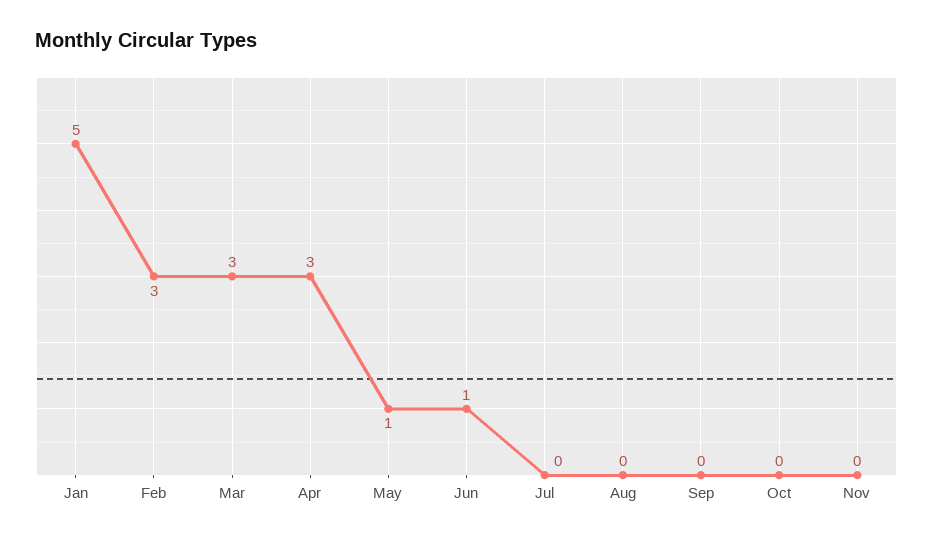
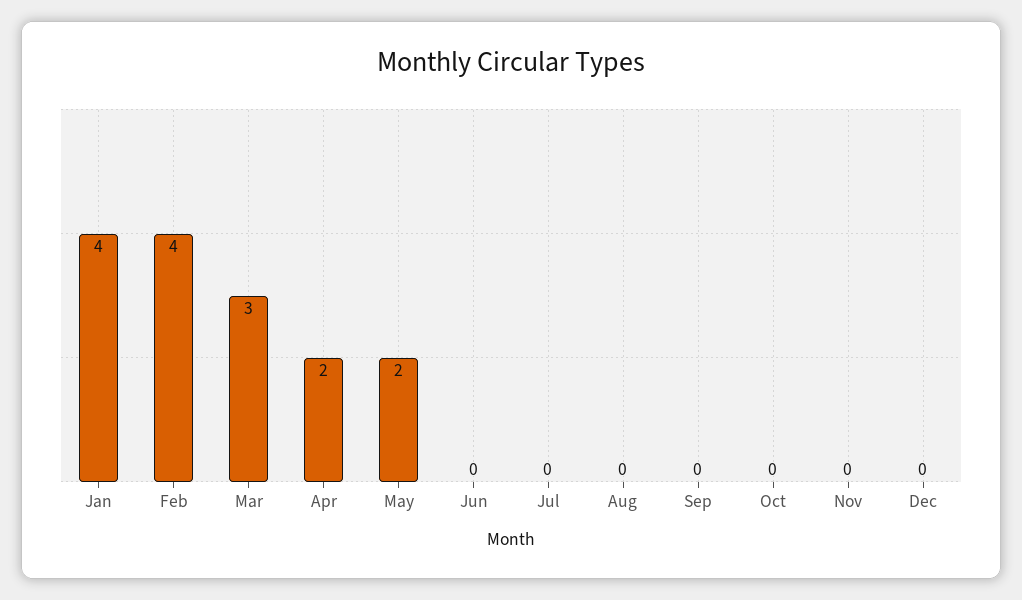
Jan: 5 -> 4
Feb: 3 -> 4
Apr: 3 -> 2
May: 1 -> 2
Jun: 1 -> 0
Dec: none -> 0

